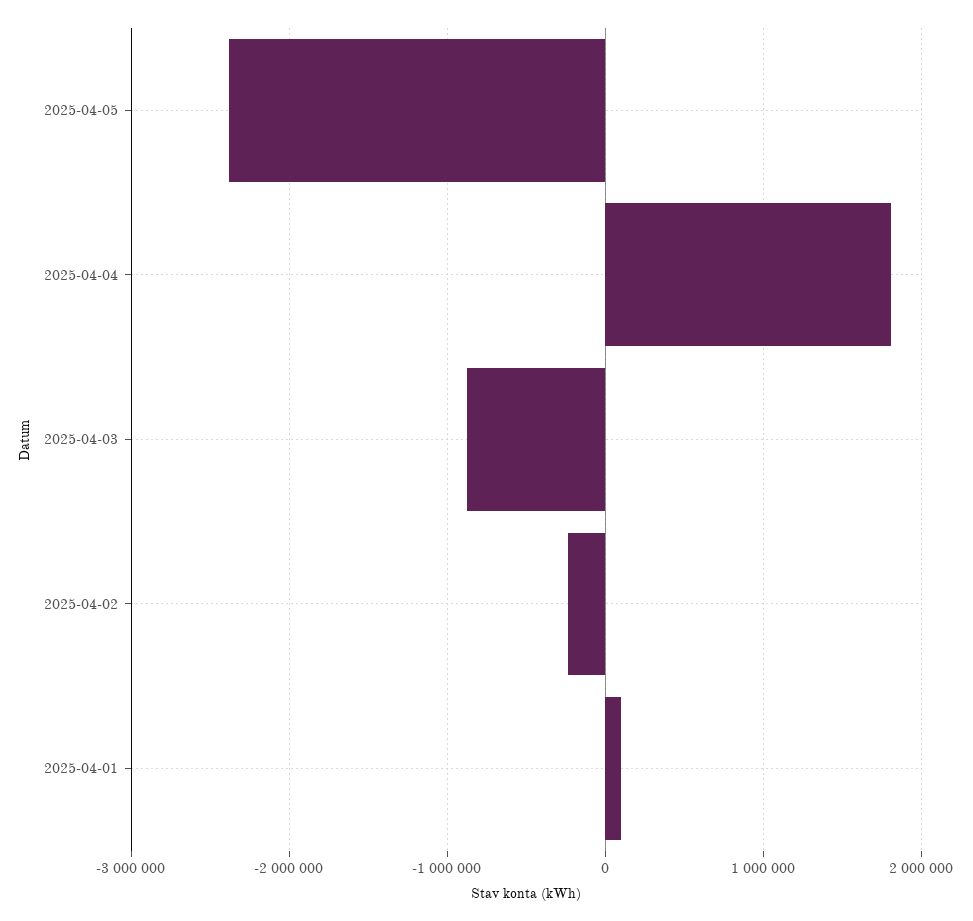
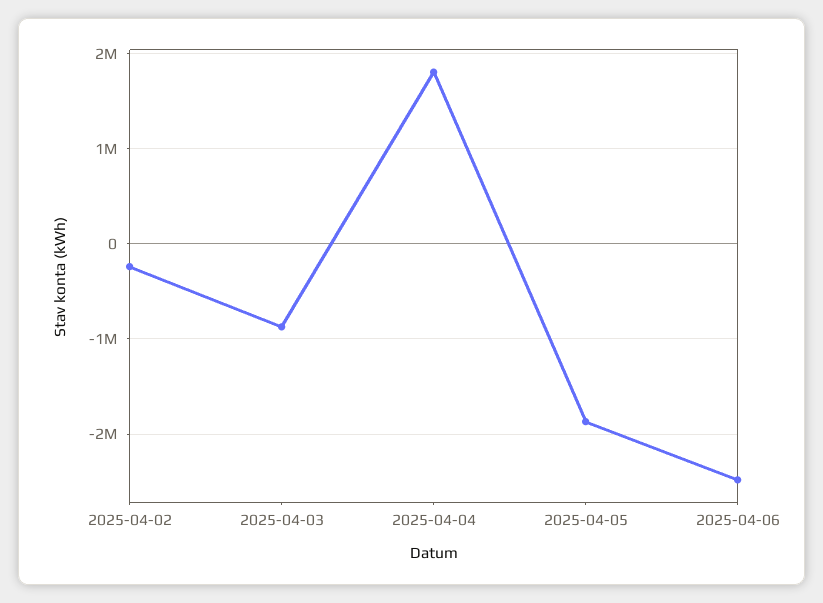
2025-04-05: -2400000 -> -1900000
2025-04-01: 100000 -> none
2025-04-06: none -> -2500000

